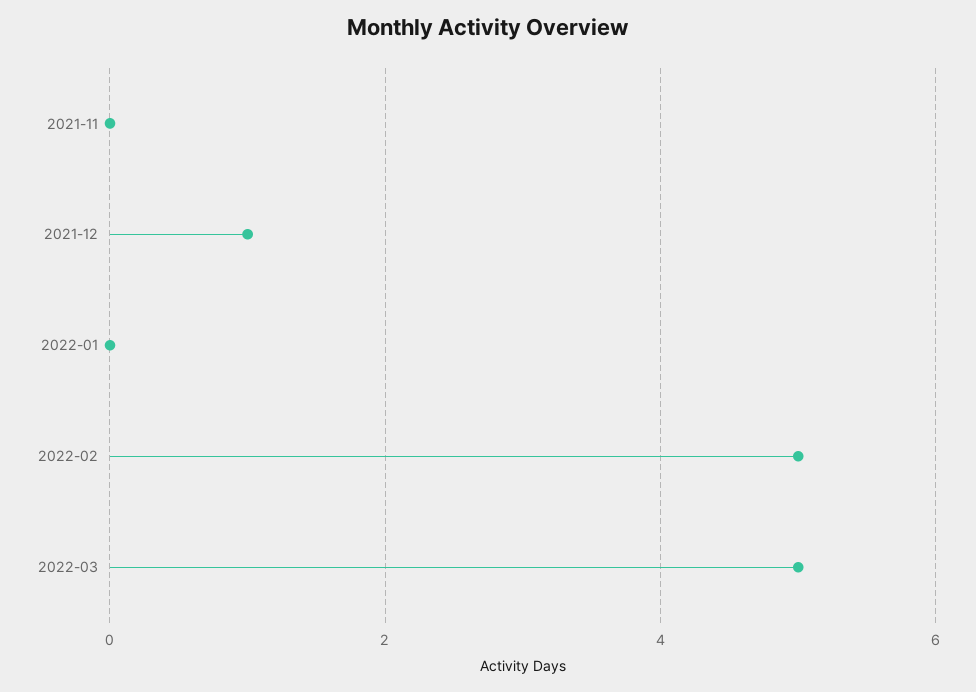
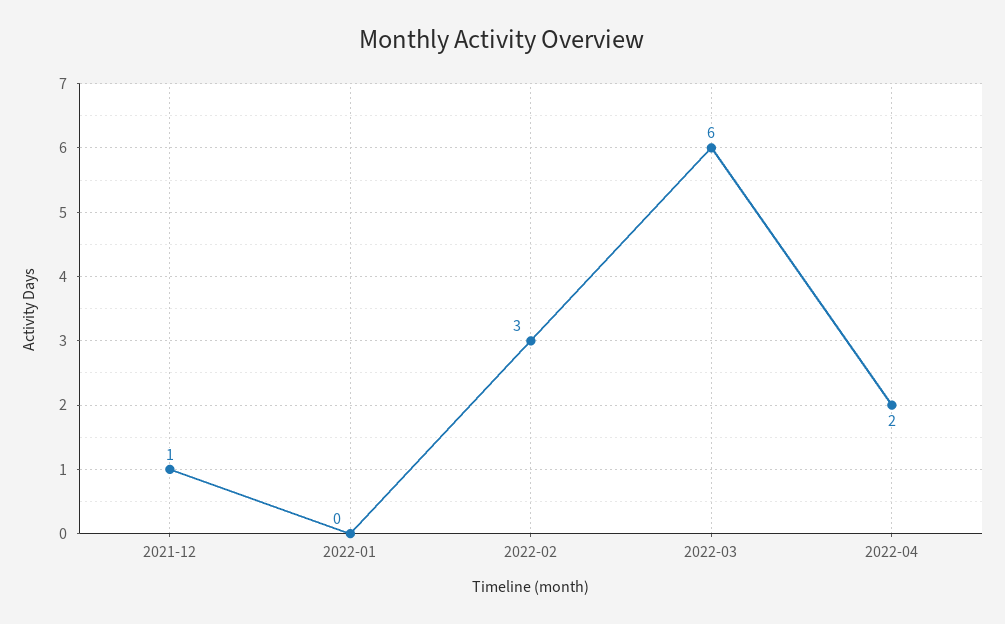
2021-11: 0 -> none
2022-02: 5 -> 3
2022-03: 5 -> 6
2022-04: none -> 2

